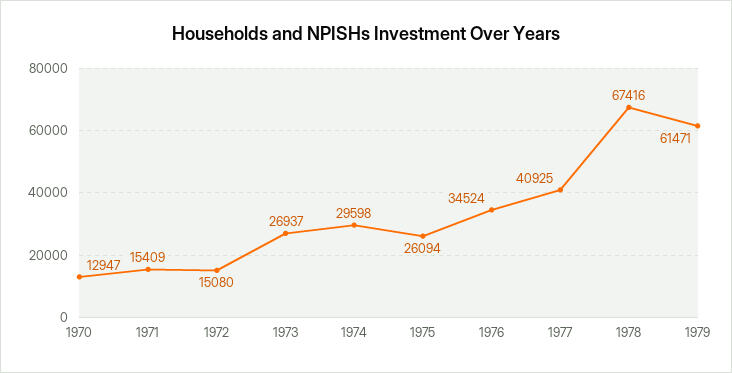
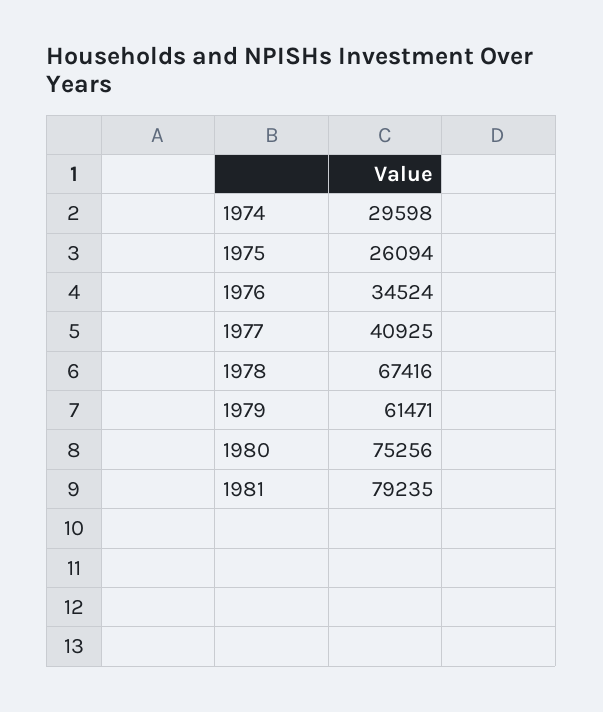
1970: 12947 -> none
1971: 15409 -> none
1972: 15080 -> none
1973: 26937 -> none
1980: none -> 75256
1981: none -> 79235

